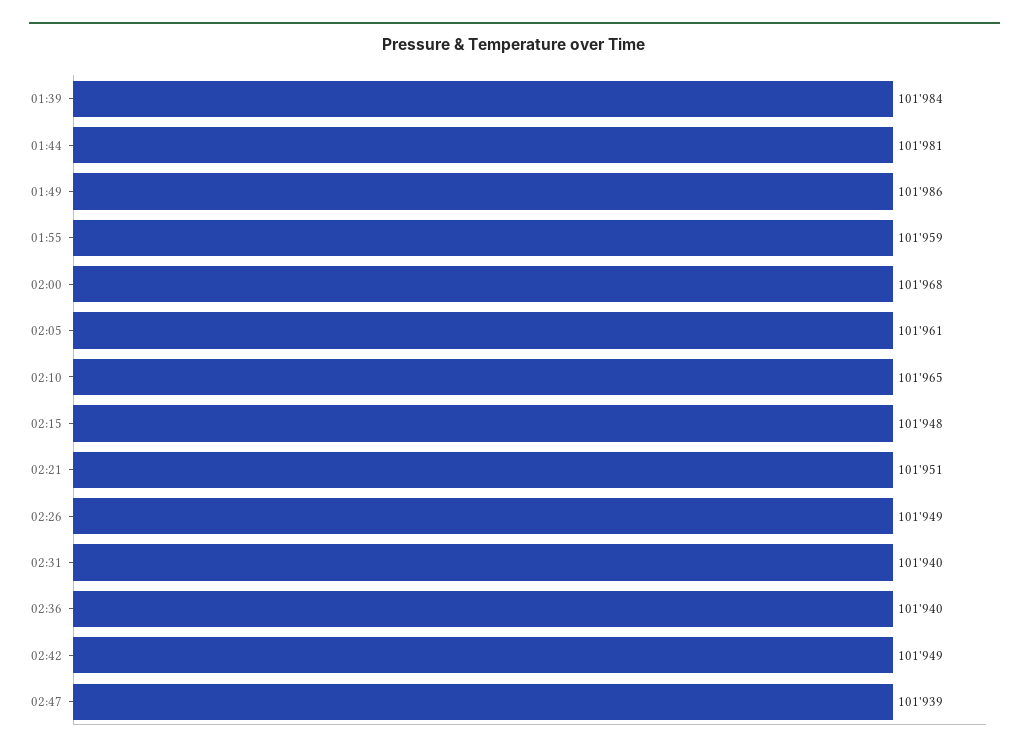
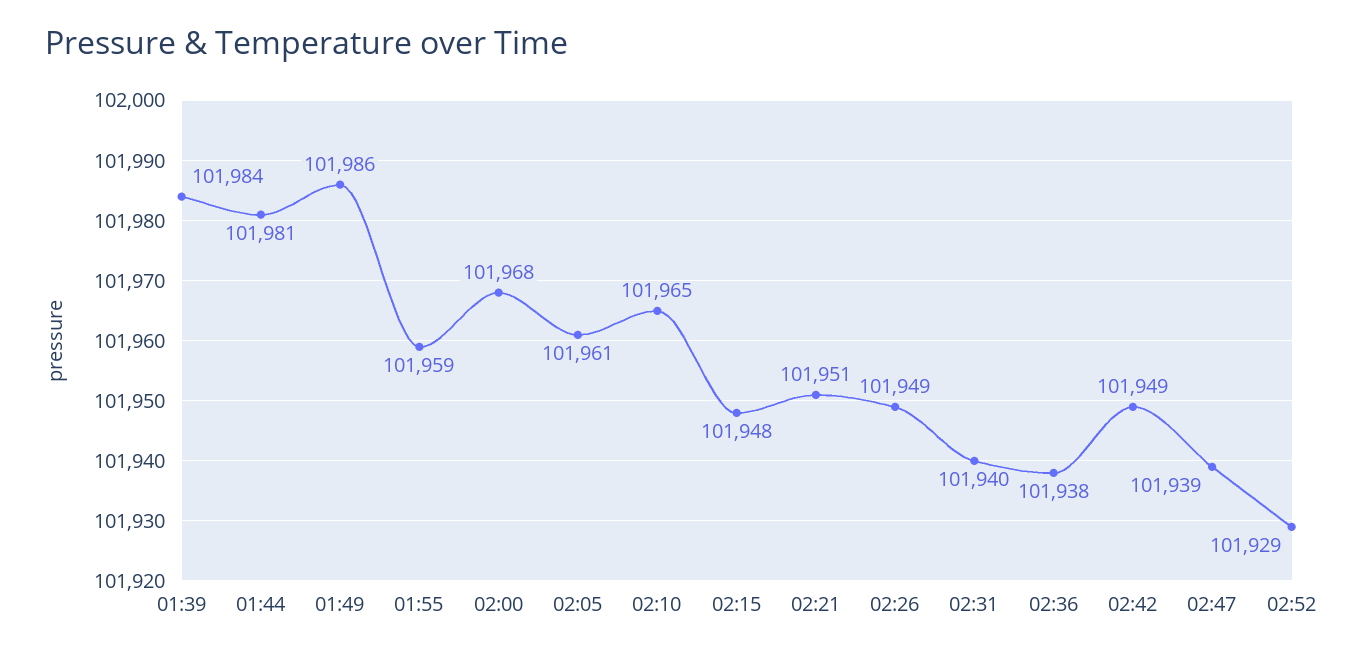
02:36: 101940 -> 101938
02:52: none -> 101929

